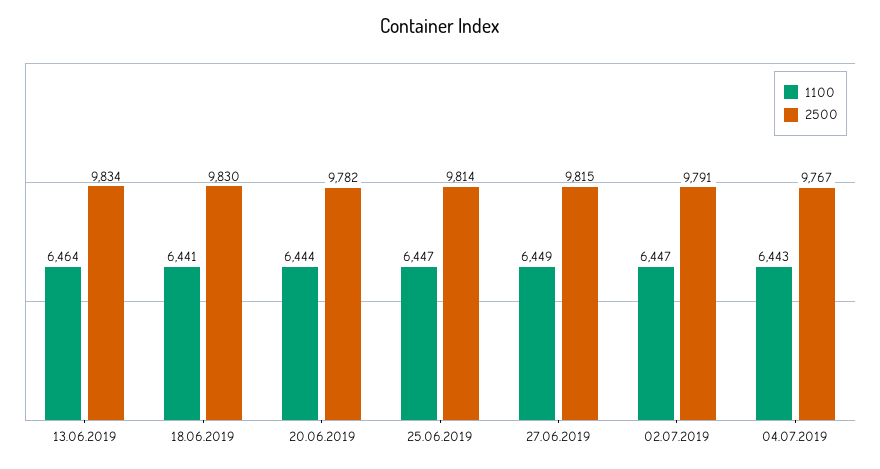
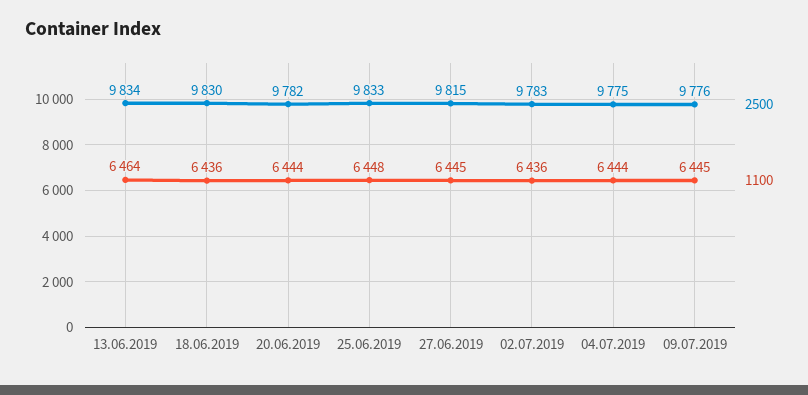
1100, 18.06.2019: 6441 -> 6436
1100, 25.06.2019: 6447 -> 6448
2500, 25.06.2019: 9814 -> 9833
1100, 27.06.2019: 6449 -> 6445
1100, 02.07.2019: 6447 -> 6436
2500, 02.07.2019: 9791 -> 9783
1100, 04.07.2019: 6443 -> 6444
2500, 04.07.2019: 9767 -> 9775
2500, 09.07.2019: none -> 9776
1100, 09.07.2019: none -> 6445

